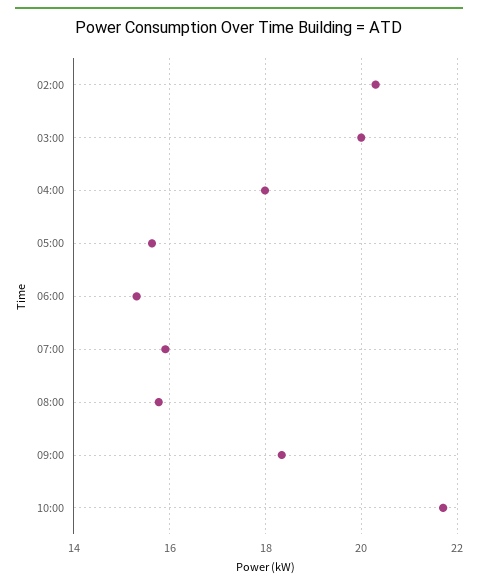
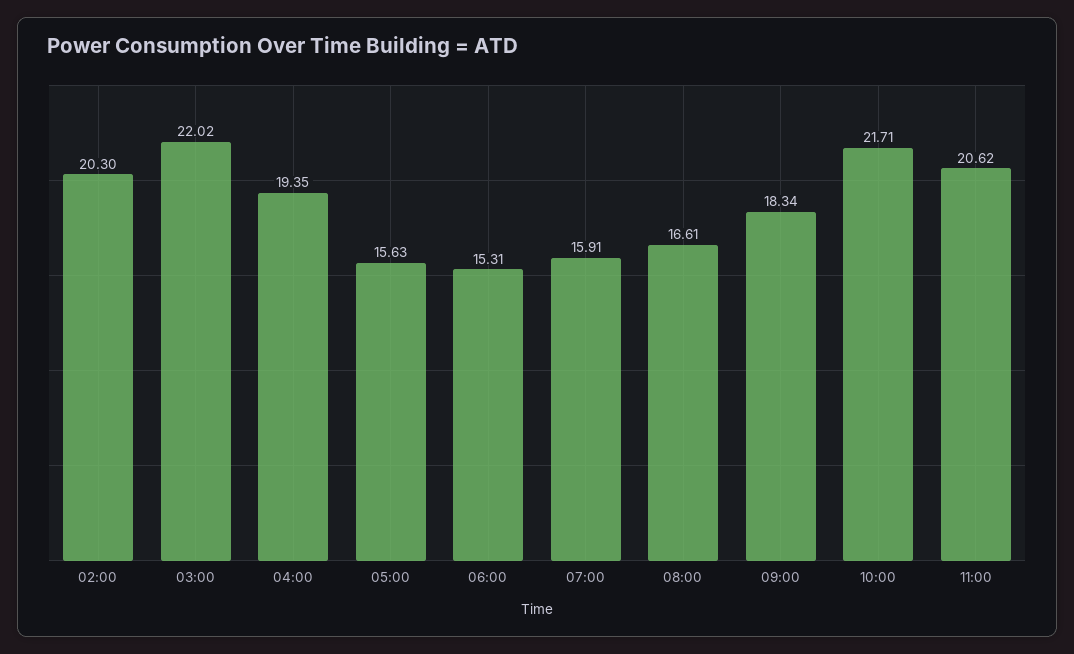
03:00: 20 -> 22.02
04:00: 18 -> 19.35
08:00: 15.8 -> 16.61
11:00: none -> 20.62

